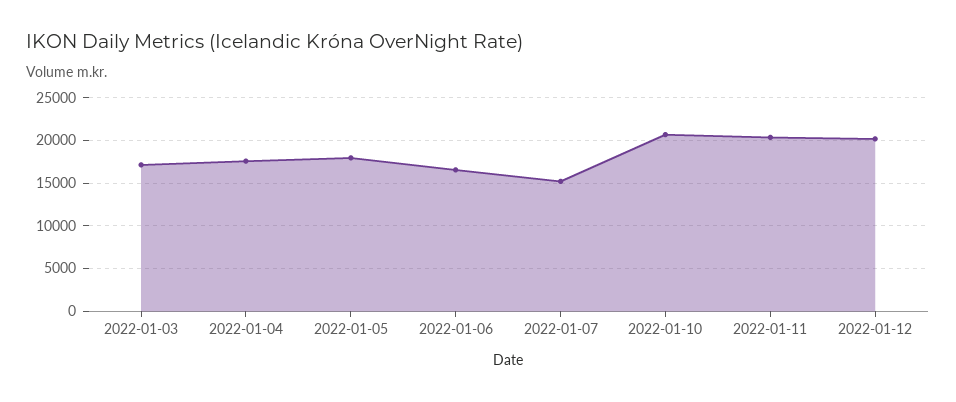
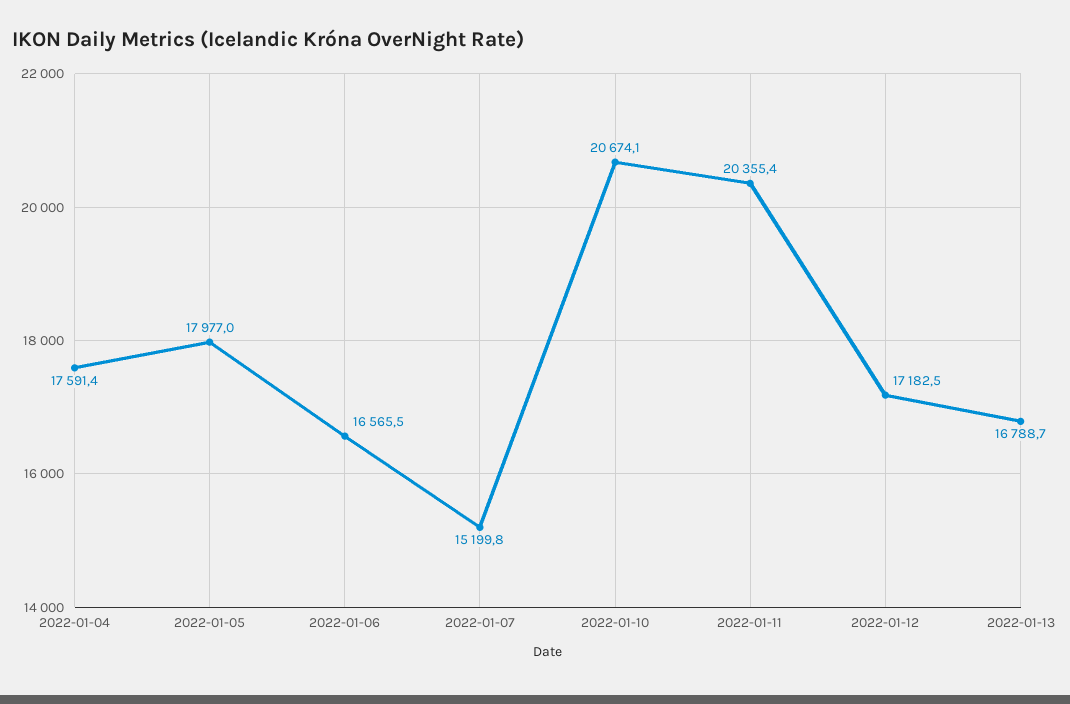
2022-01-03: 17000 -> none
2022-01-12: 20000 -> 17182.5
2022-01-13: none -> 16788.7

